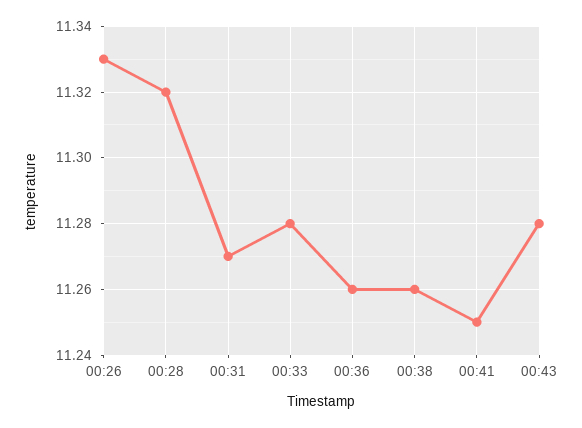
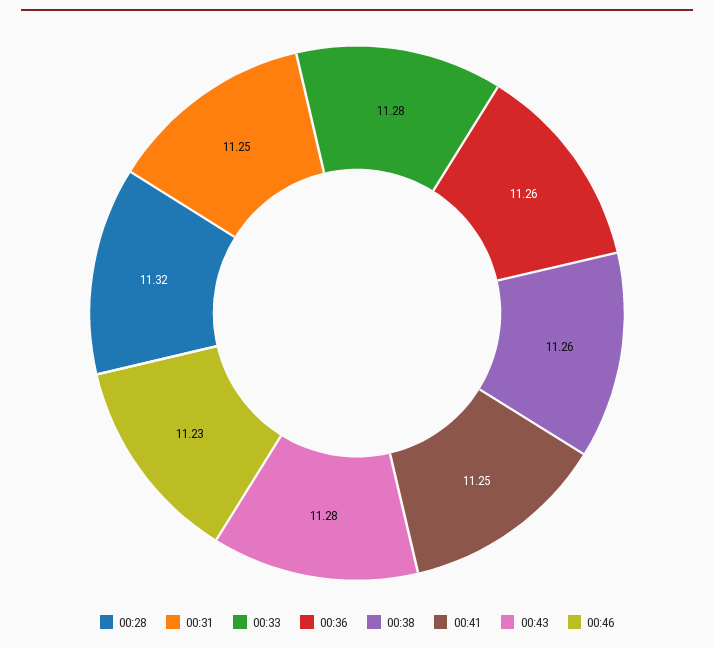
00:26: 11.33 -> none
00:31: 11.27 -> 11.25
00:46: none -> 11.23

